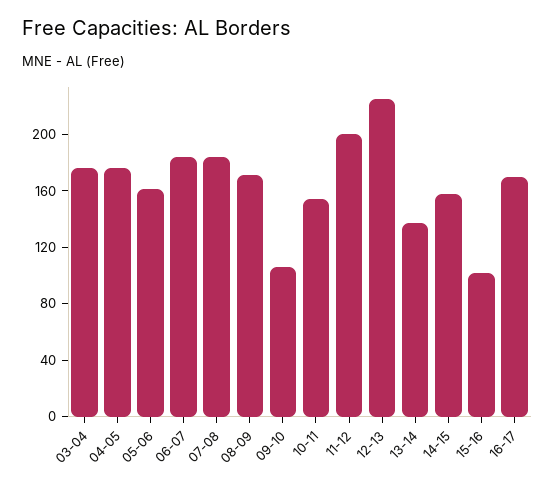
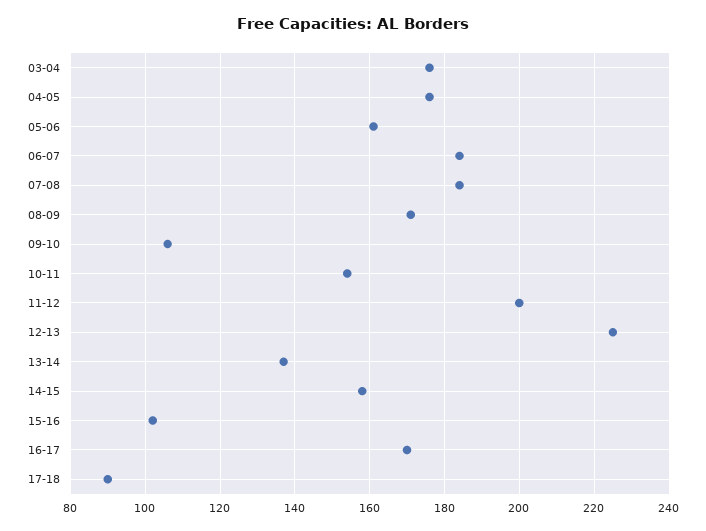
17-18: none -> 90

